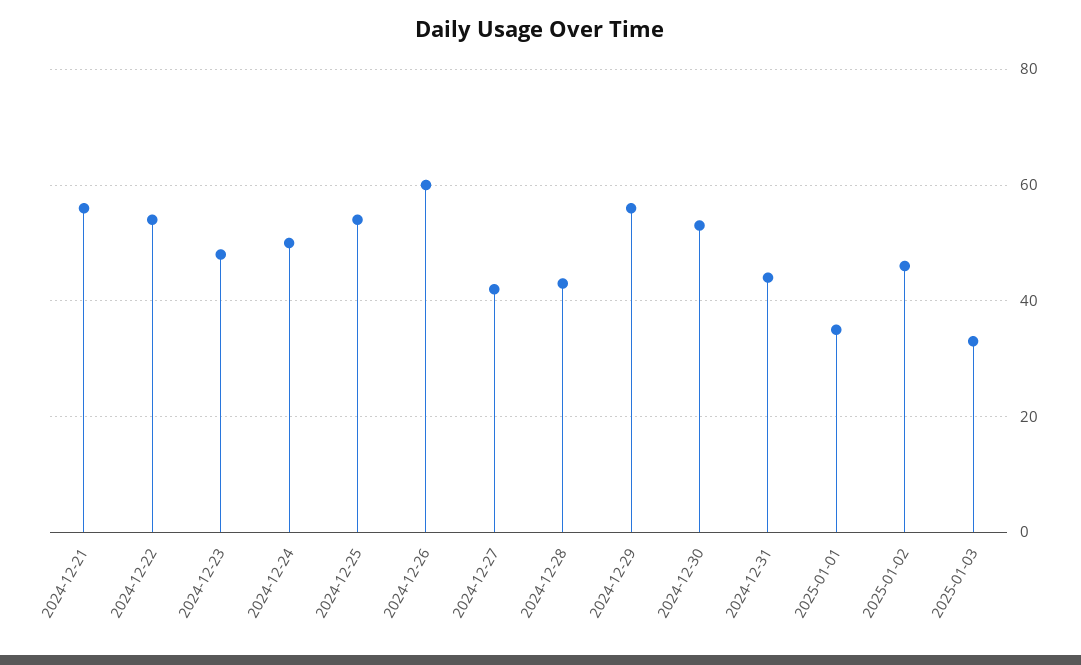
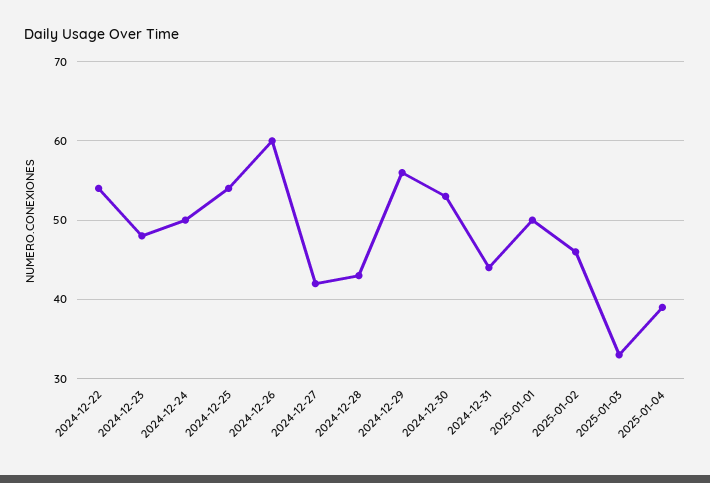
2024-12-21: 55 -> none
2025-01-01: 35 -> 50
2025-01-04: none -> 39

